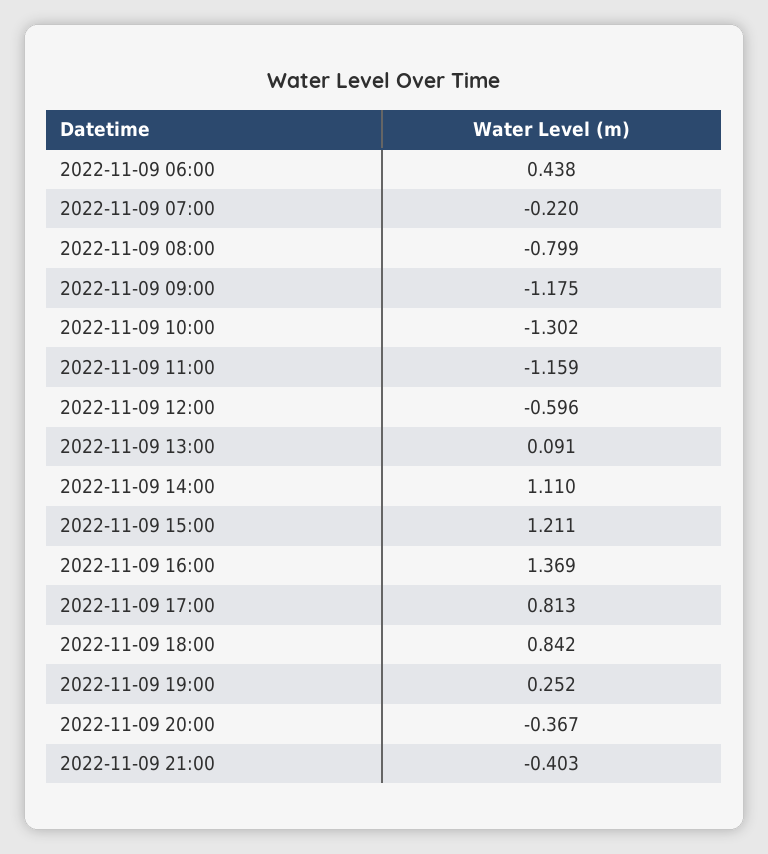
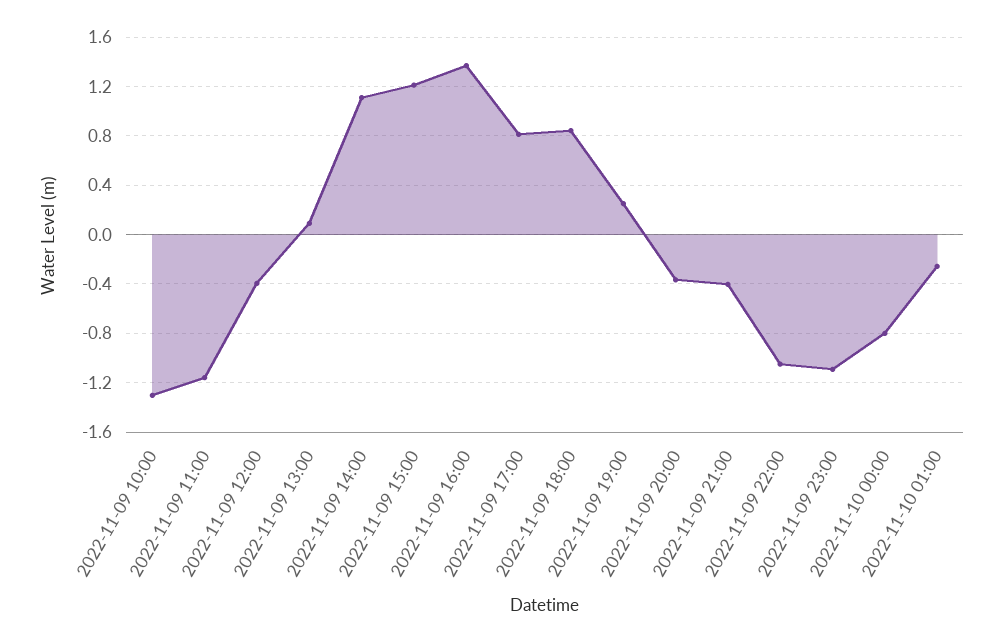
2022-11-09 06:00: 0.438 -> none
2022-11-09 07:00: -0.22 -> none
2022-11-09 08:00: -0.799 -> none
2022-11-09 09:00: -1.175 -> none
2022-11-09 12:00: -0.596 -> -0.4
2022-11-09 22:00: none -> -1.05
2022-11-09 23:00: none -> -1.1
2022-11-10 00:00: none -> -0.8
2022-11-10 01:00: none -> -0.25

